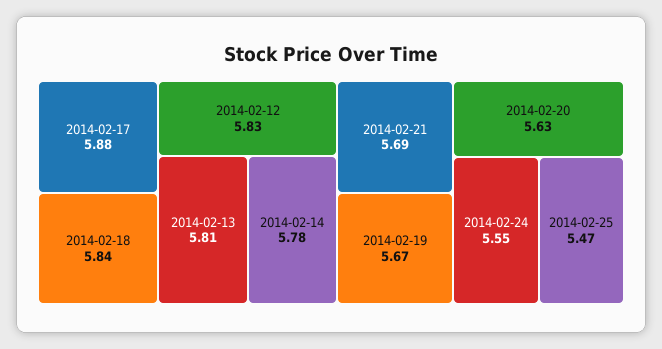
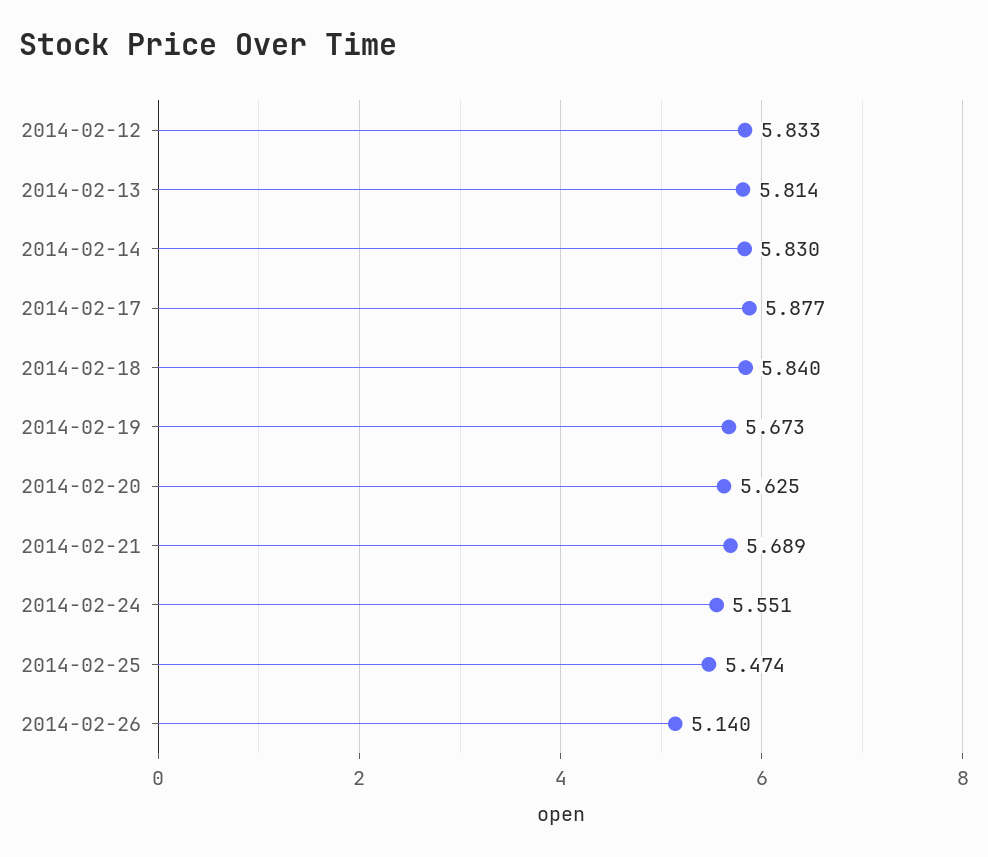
2014-02-14: 5.78 -> 5.83
2014-02-26: none -> 5.14

